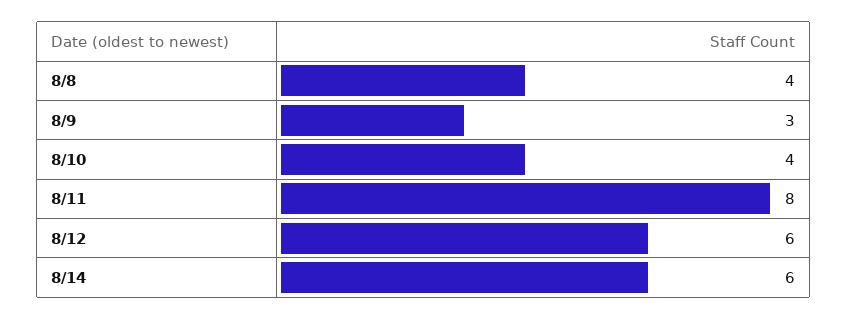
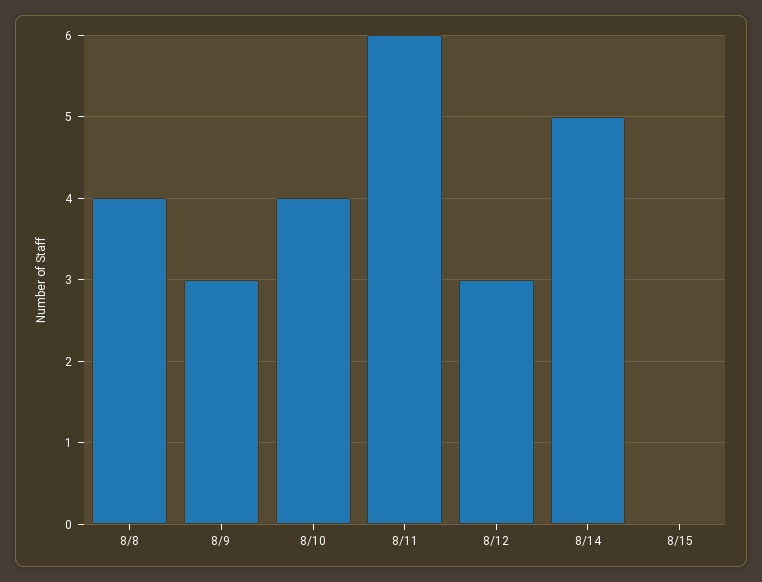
8/11: 8 -> 6
8/12: 6 -> 3
8/14: 6 -> 5
8/15: none -> 0

